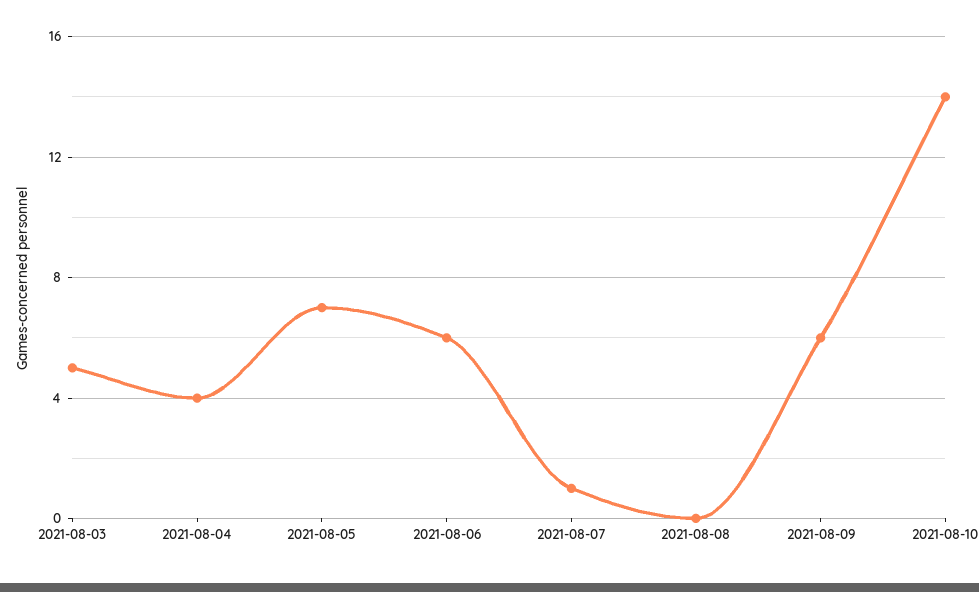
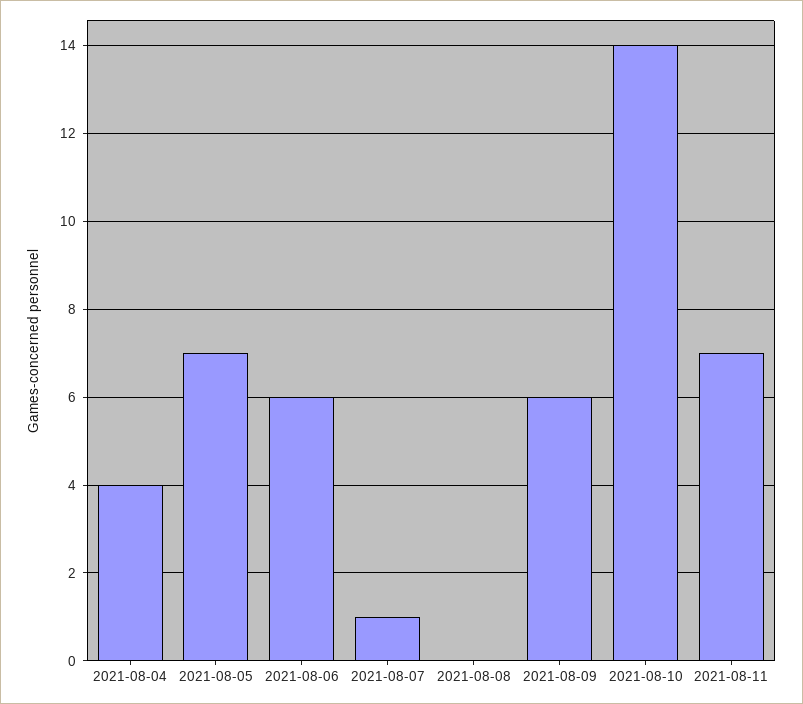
2021-08-03: 5 -> none
2021-08-11: none -> 7

